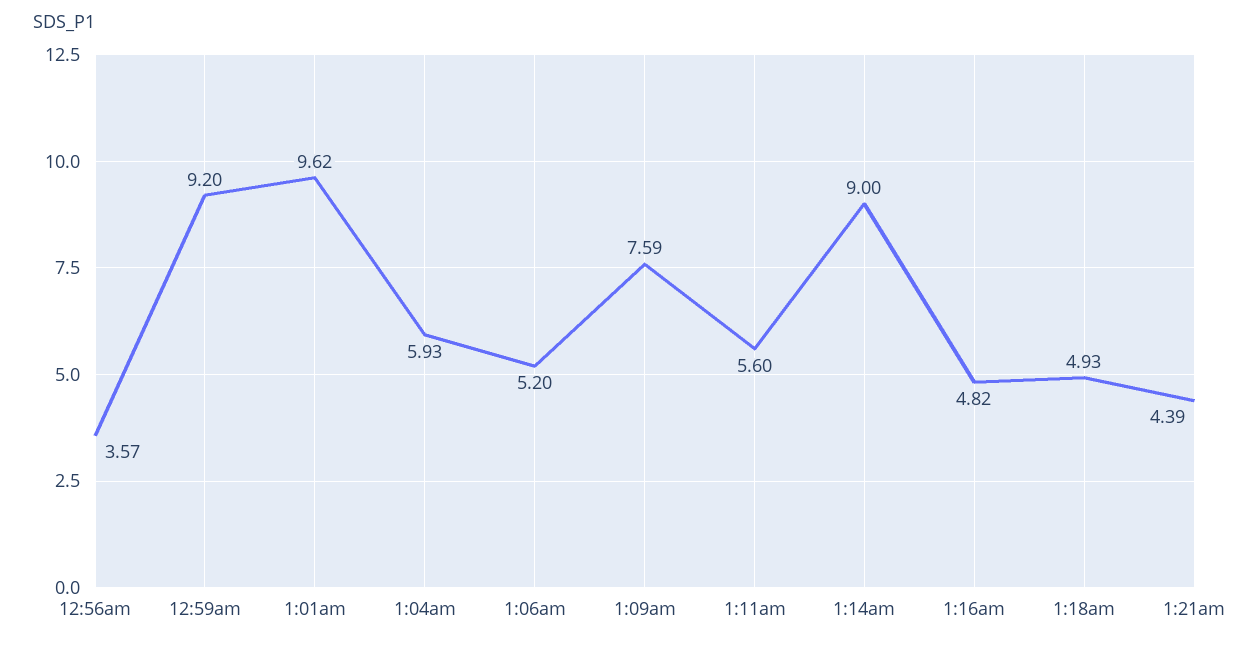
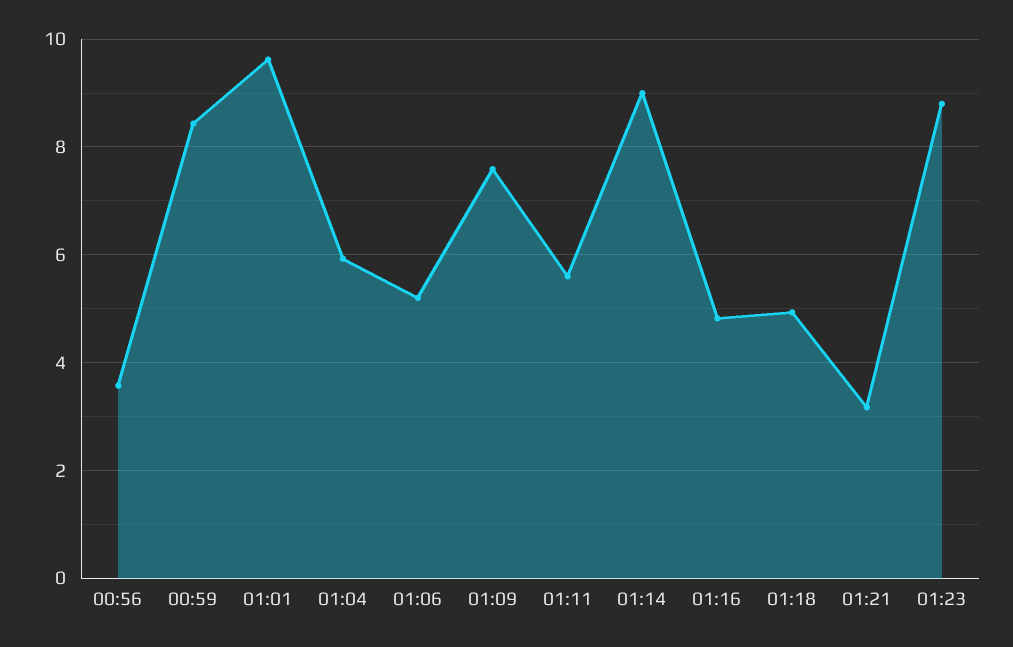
12:59am: 9.2 -> 8.4
1:21am: 4.39 -> 3.2
01:23: none -> 8.8

